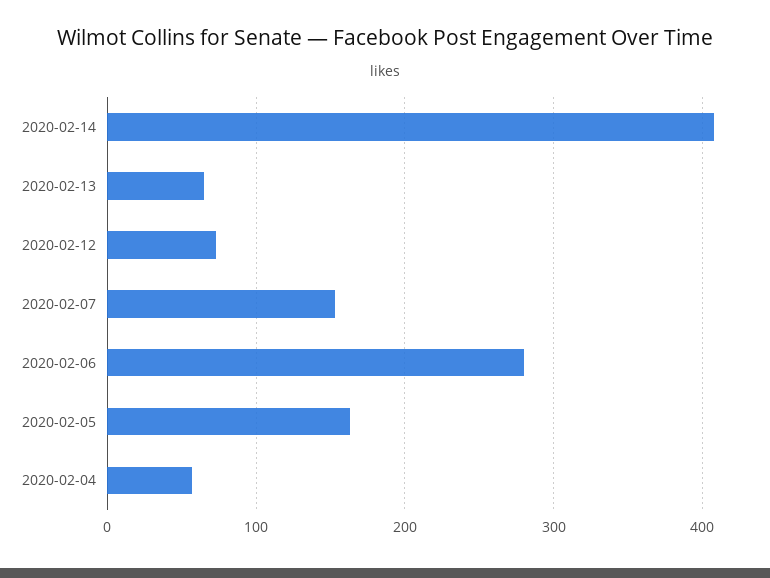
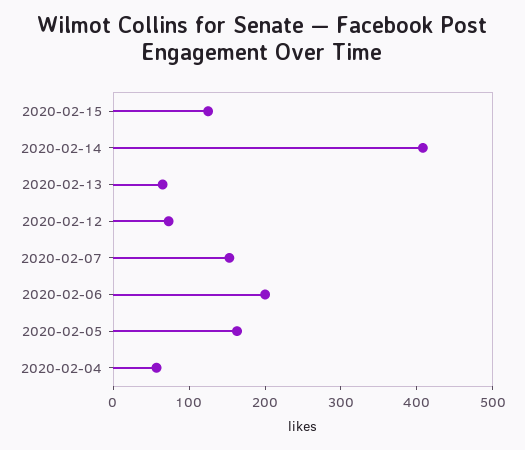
2020-02-06: 280 -> 200
2020-02-15: none -> 120

